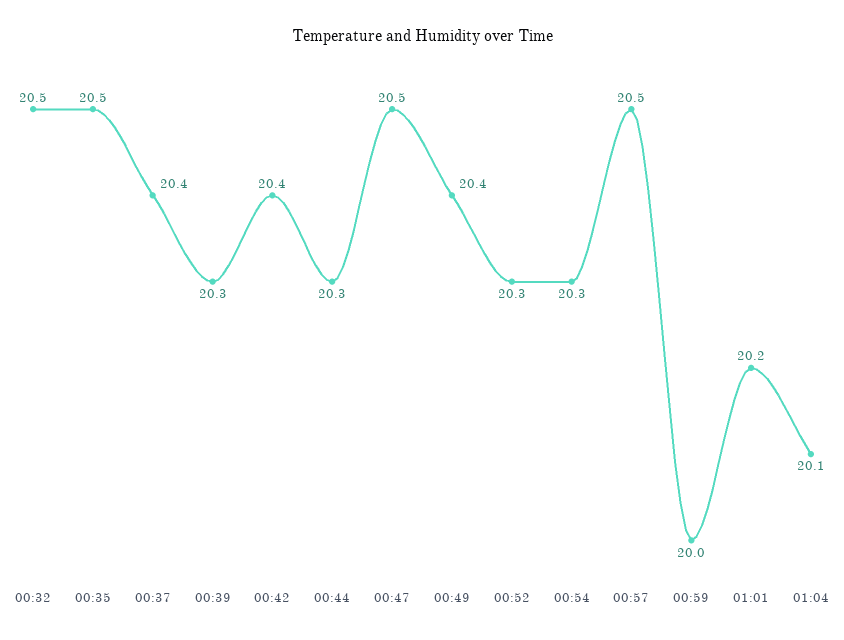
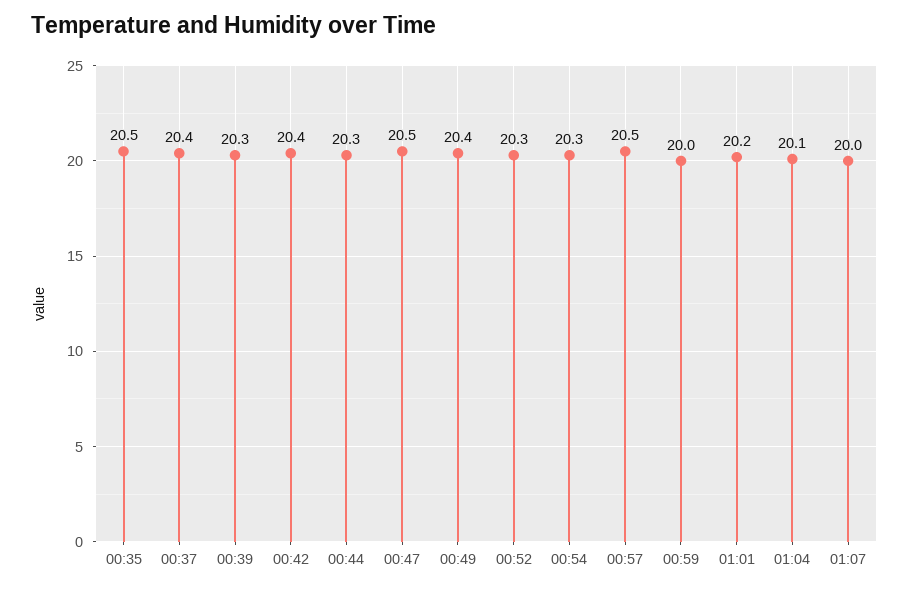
00:32: 20.5 -> none
01:07: none -> 20

